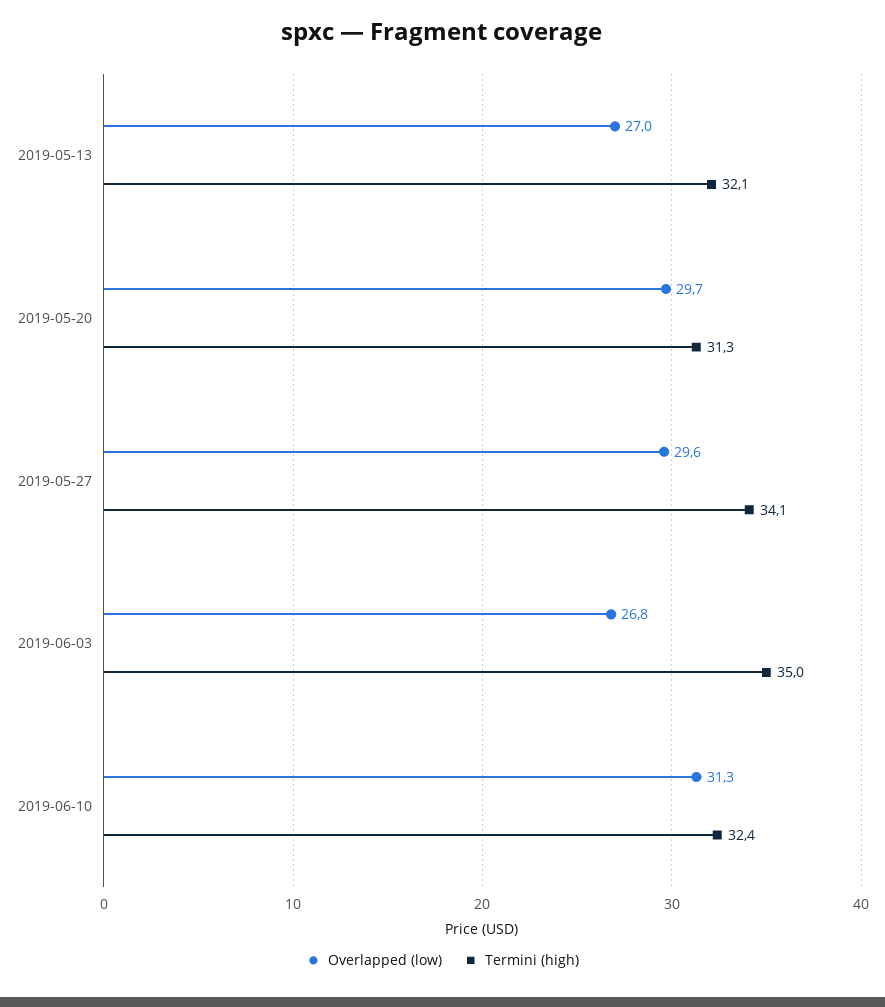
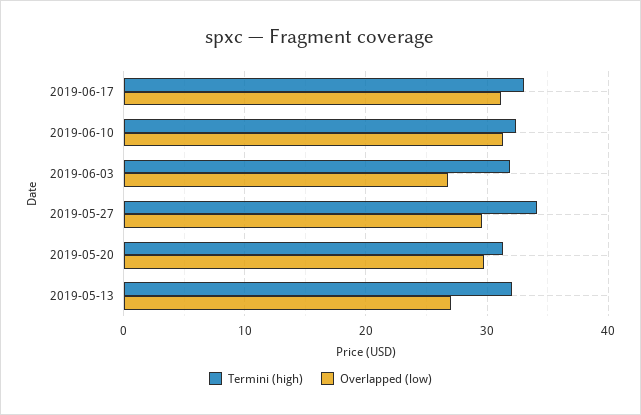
Termini (high), 2019-06-03: 35 -> 32
Termini (high), 2019-06-17: none -> 33
Overlapped (low), 2019-06-17: none -> 31

